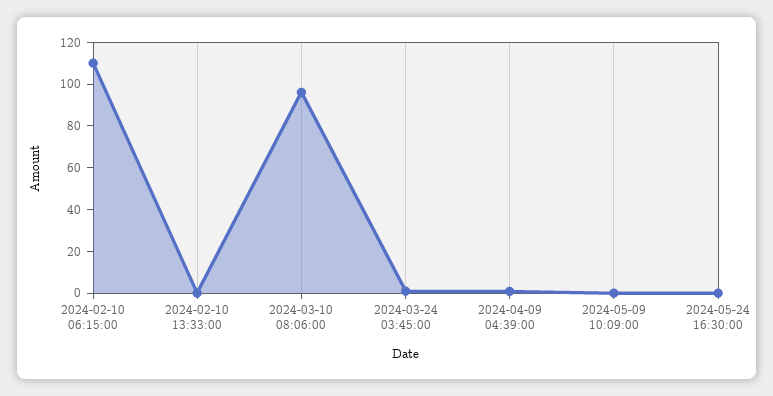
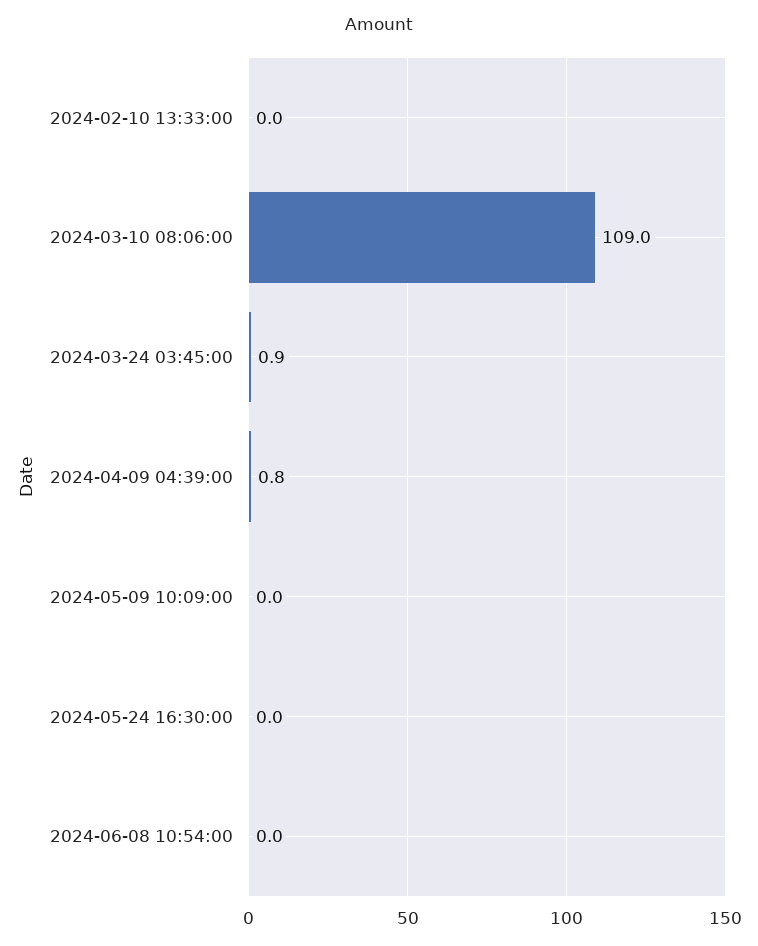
2024-02-10 06:15:00: 110 -> none
2024-03-10 08:06:00: 95 -> 109
2024-06-08 10:54:00: none -> 0

